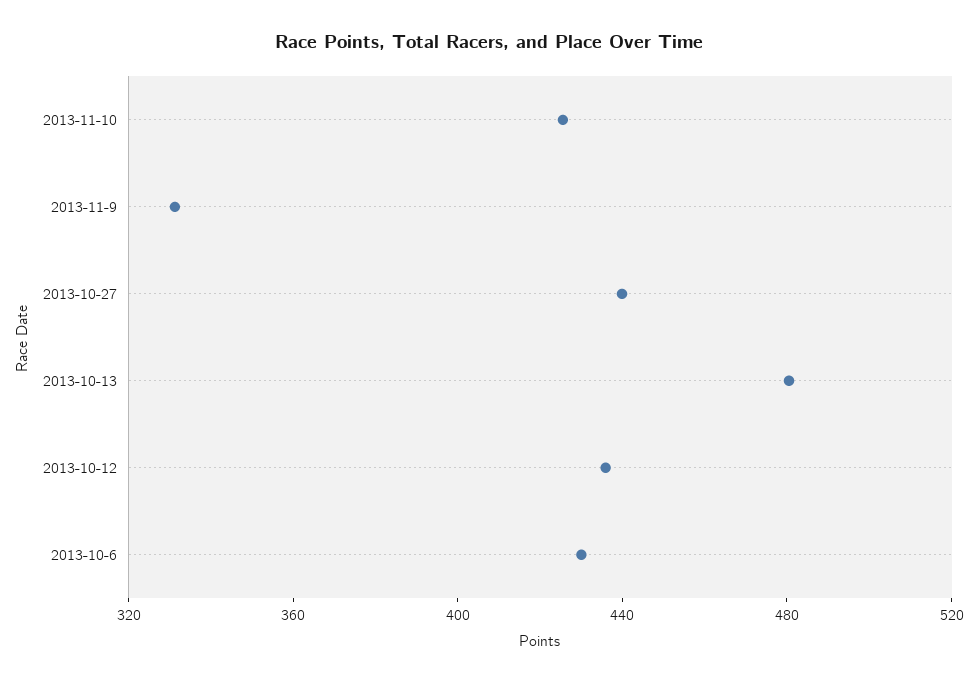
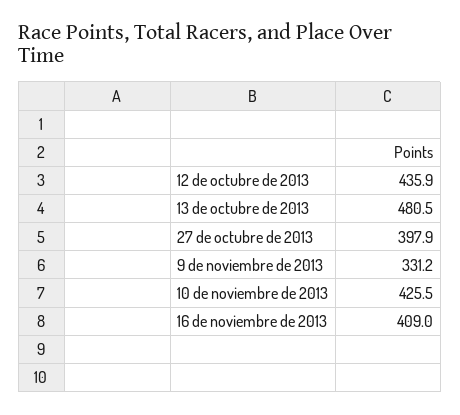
2013-10-27: 440 -> 397.9
2013-10-6: 430 -> none
16 de noviembre de 2013: none -> 409

